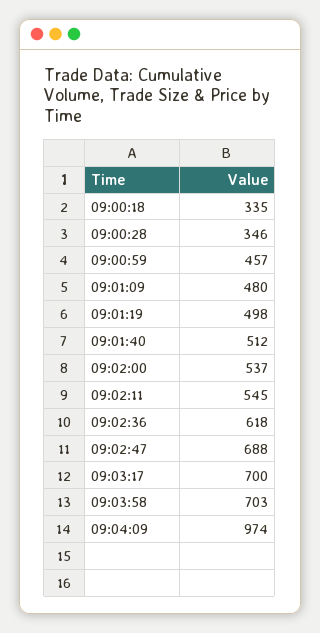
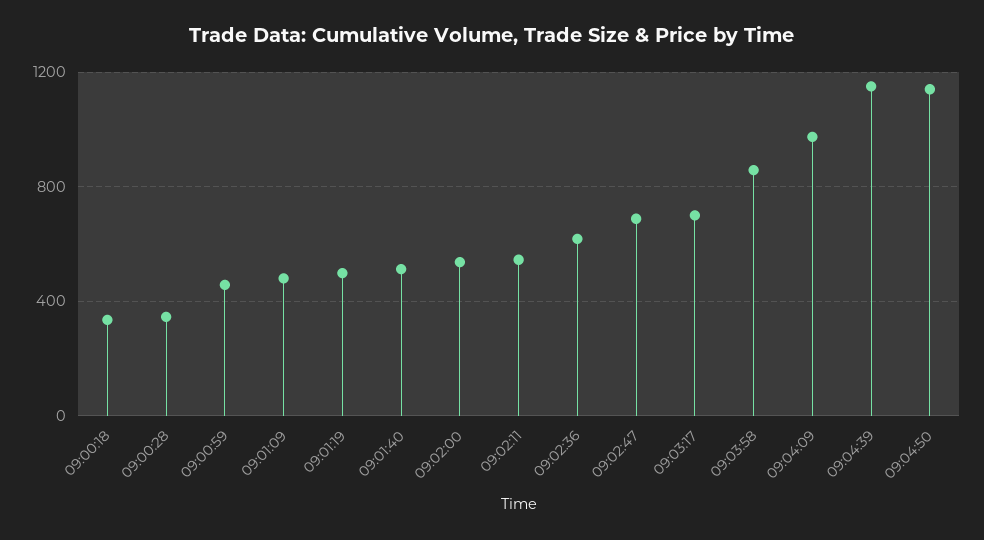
09:03:58: 703 -> 850
09:04:39: none -> 1150
09:04:50: none -> 1150

